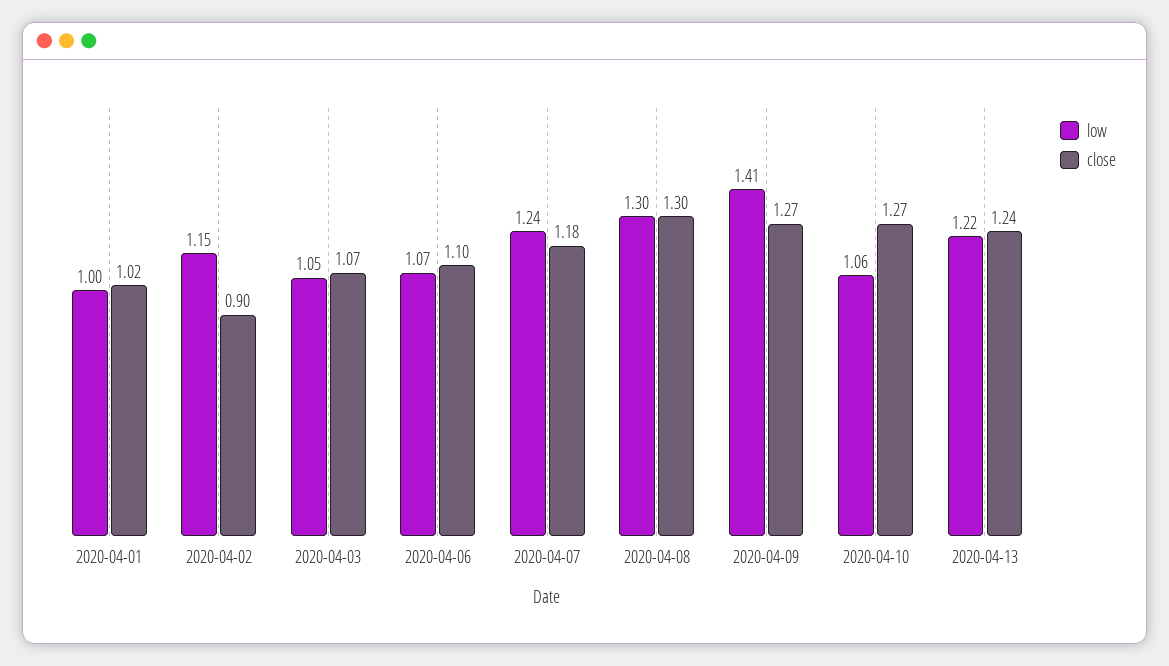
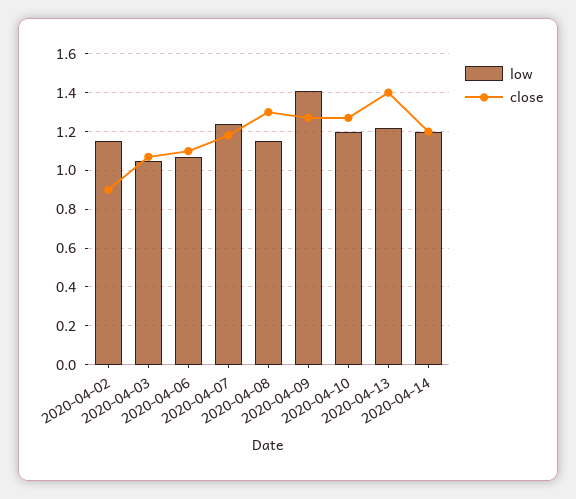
low, 2020-04-01: 1 -> none
close, 2020-04-01: 1.02 -> none
low, 2020-04-08: 1.3 -> 1.15
low, 2020-04-10: 1.06 -> 1.2
close, 2020-04-13: 1.24 -> 1.4
low, 2020-04-14: none -> 1.2
close, 2020-04-14: none -> 1.2

